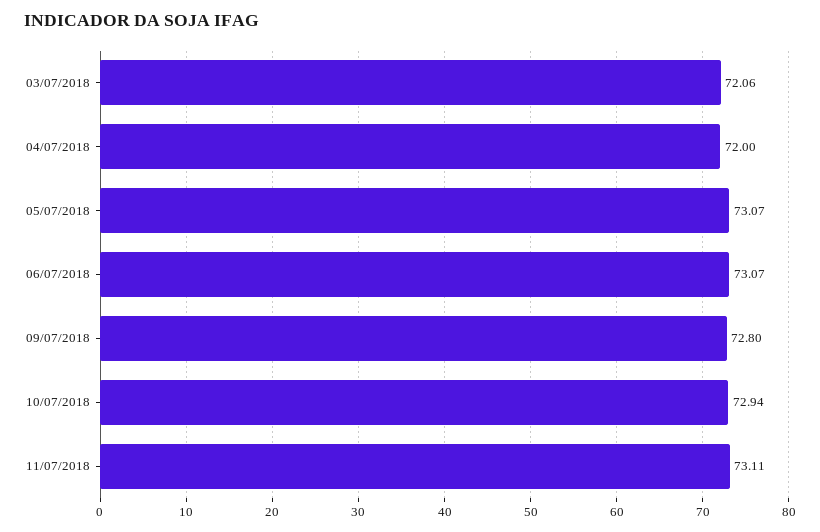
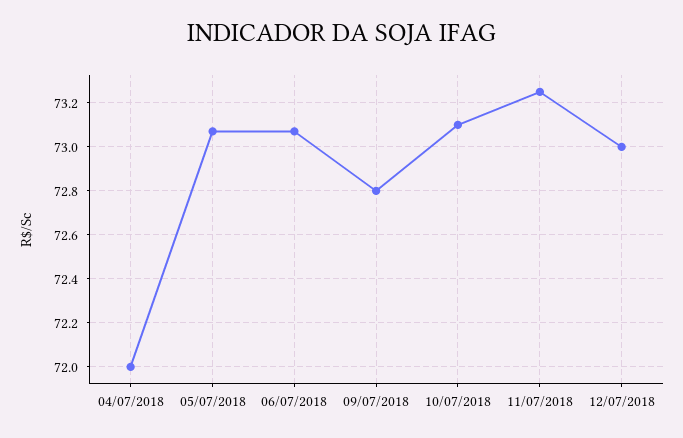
03/07/2018: 72.06 -> none
10/07/2018: 72.94 -> 73.1
11/07/2018: 73.11 -> 73.25
12/07/2018: none -> 73

